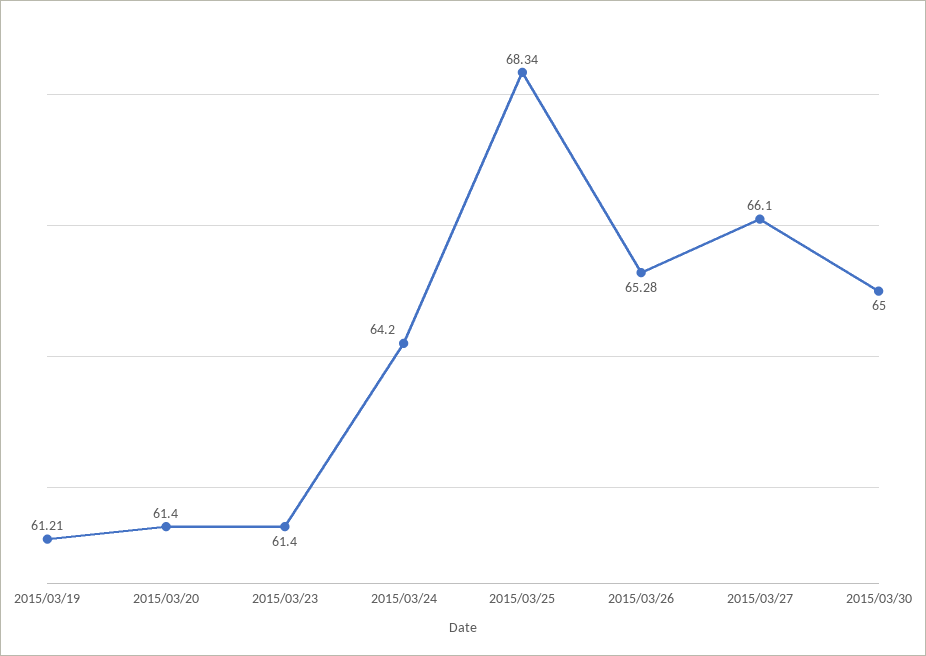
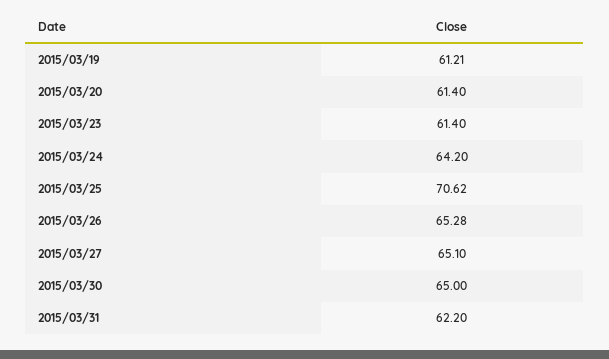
2015/03/25: 68.34 -> 70.62
2015/03/27: 66.1 -> 65.1
2015/03/31: none -> 62.2

